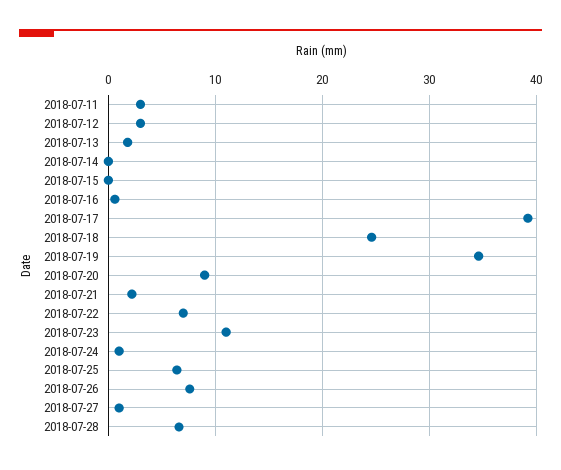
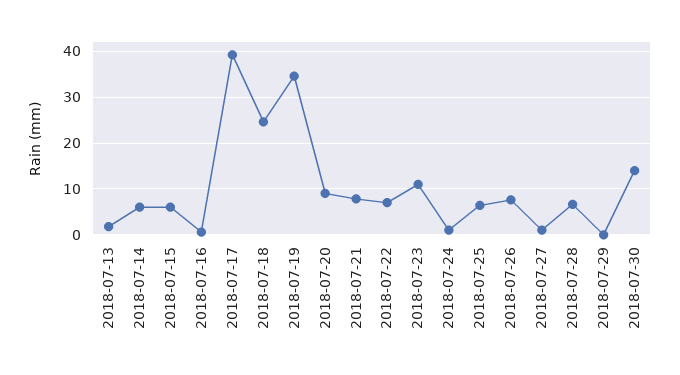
2018-07-11: 3 -> none
2018-07-12: 3 -> none
2018-07-14: 0 -> 6
2018-07-15: 0 -> 6
2018-07-21: 2 -> 8
2018-07-29: none -> 0
2018-07-30: none -> 14

